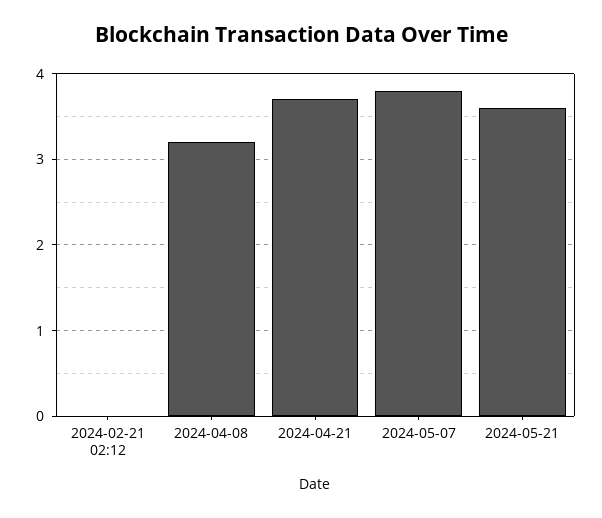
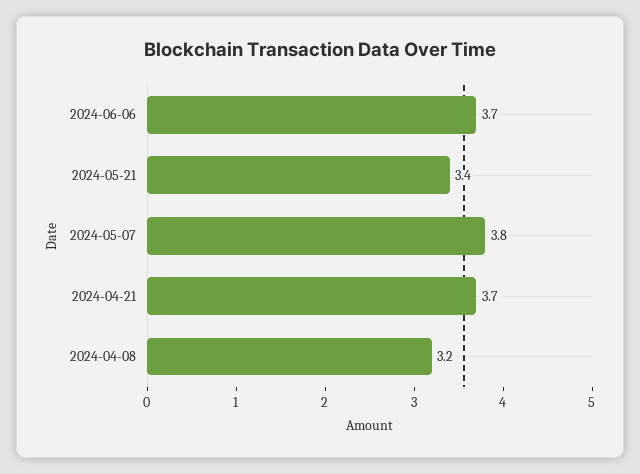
2024-02-21 02:12: 0 -> none
2024-05-21: 3.6 -> 3.4
2024-06-06: none -> 3.7

